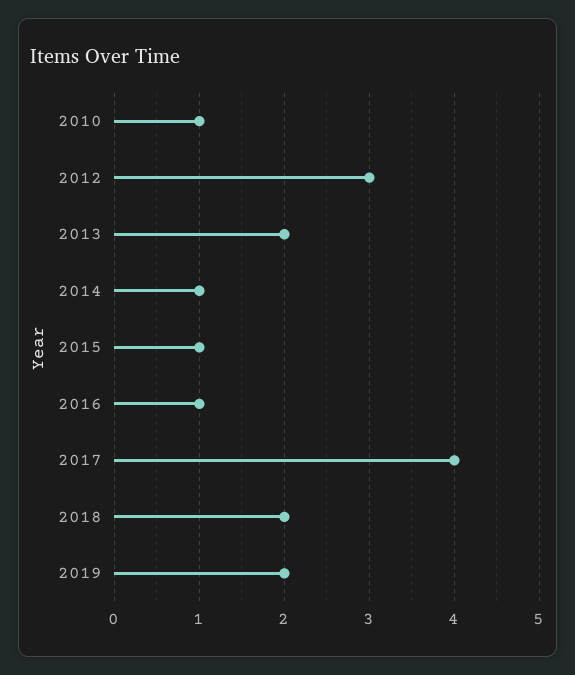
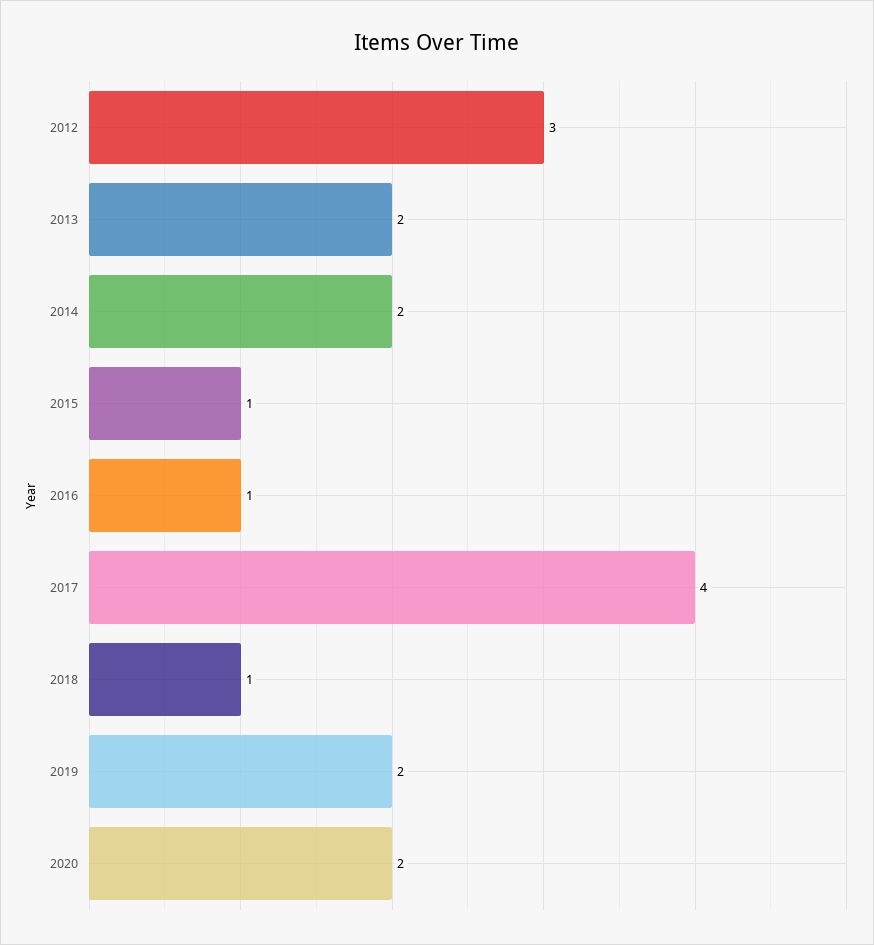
2010: 1 -> none
2014: 1 -> 2
2018: 2 -> 1
2020: none -> 2

